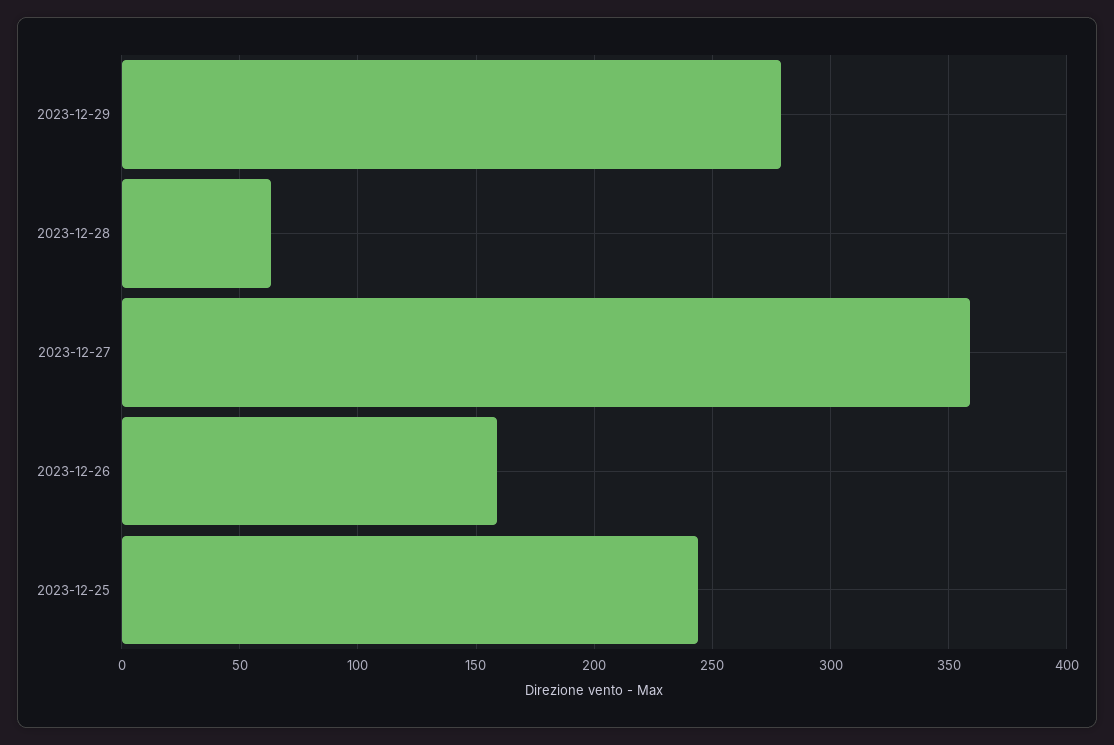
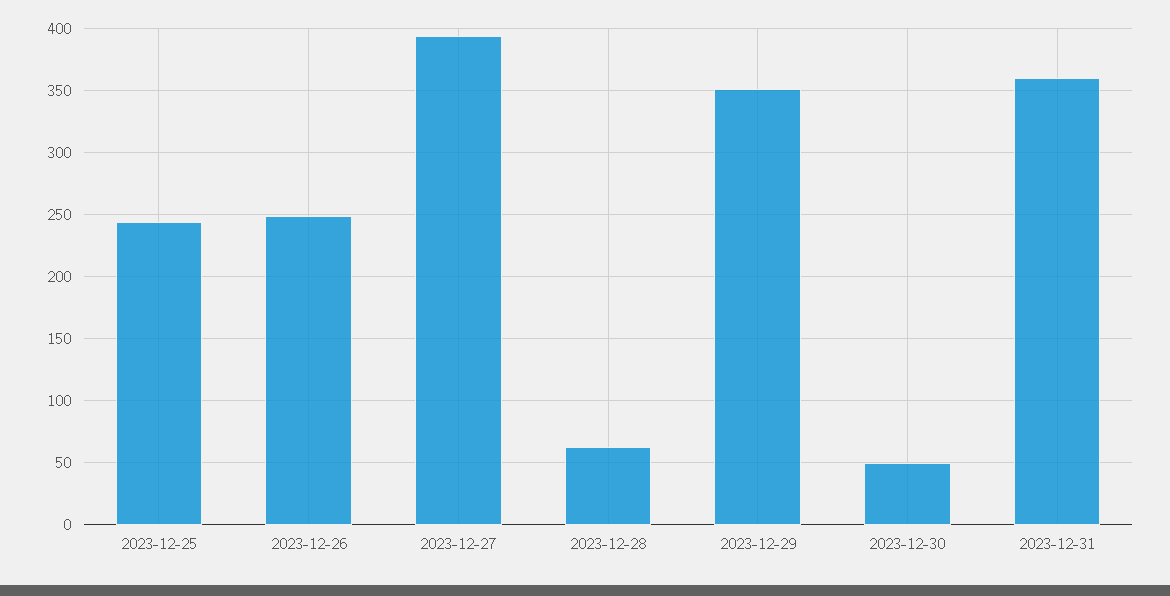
2023-12-29: 280 -> 350
2023-12-27: 360 -> 395
2023-12-26: 160 -> 250
2023-12-30: none -> 50
2023-12-31: none -> 360

